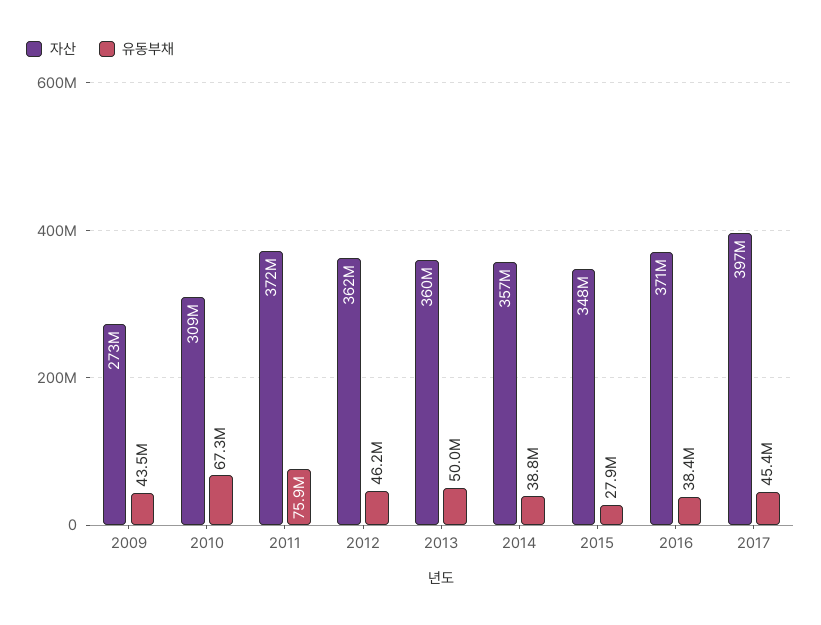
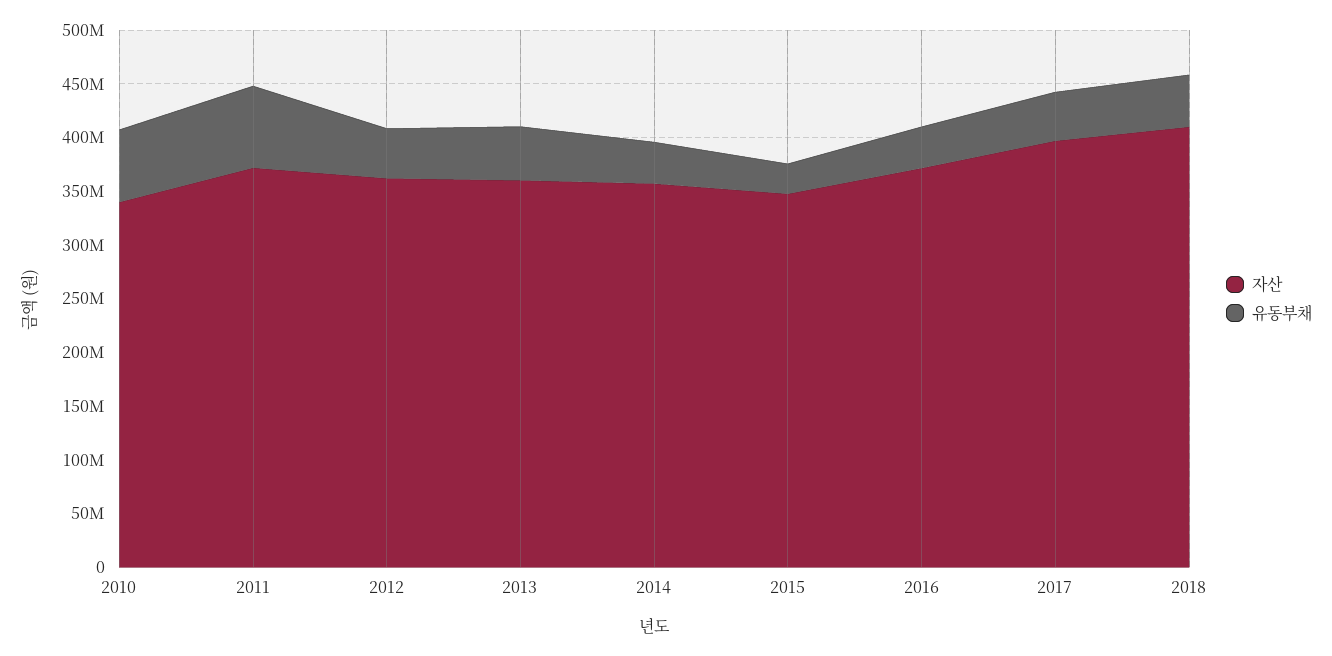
자산, 2009: 273000000 -> none
유동부채, 2009: 43500000 -> none
자산, 2010: 309000000 -> 340000000
자산, 2018: none -> 410000000
유동부채, 2018: none -> 50000000

